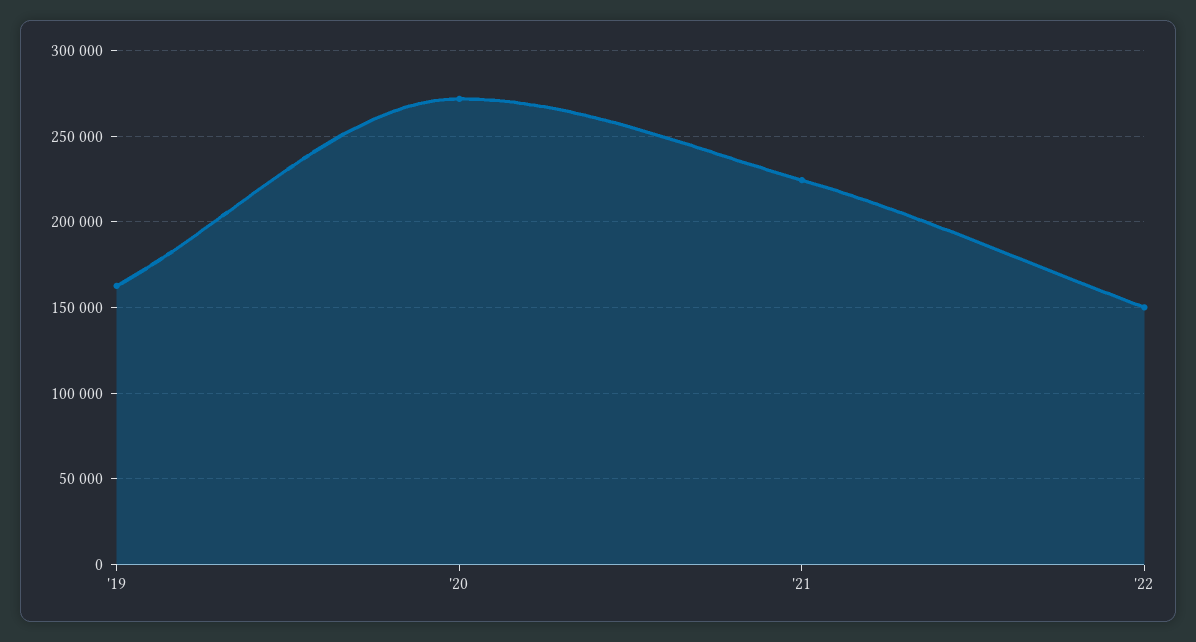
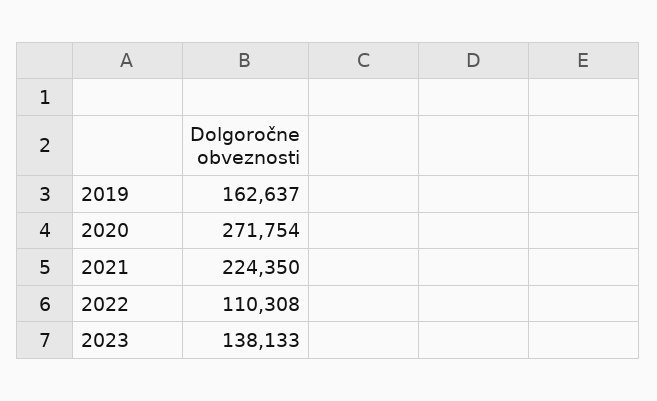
'22: 150000 -> 110308
2023: none -> 138133

